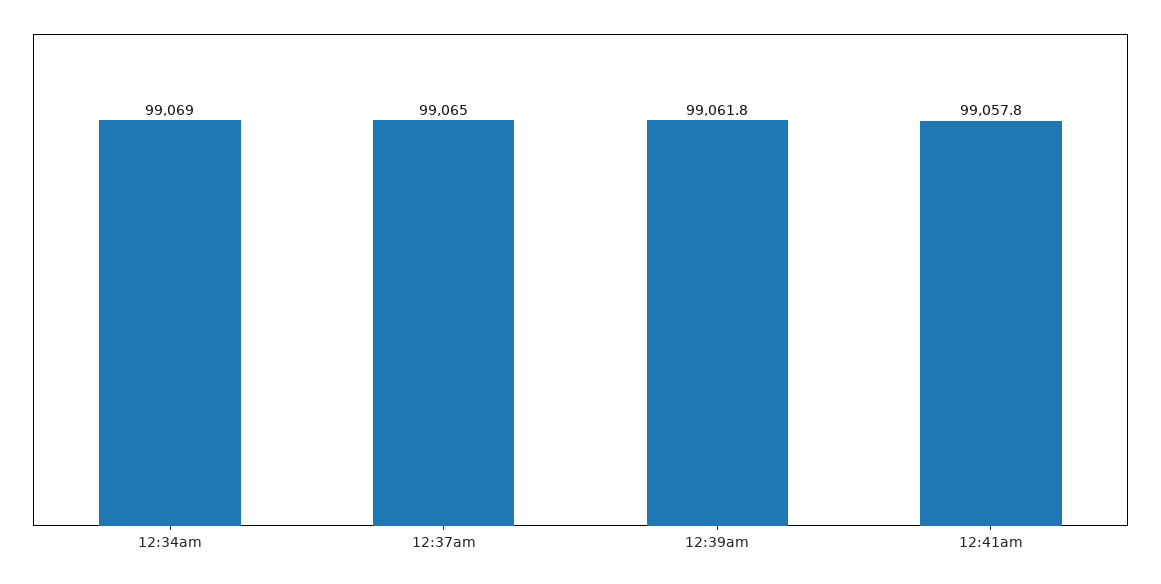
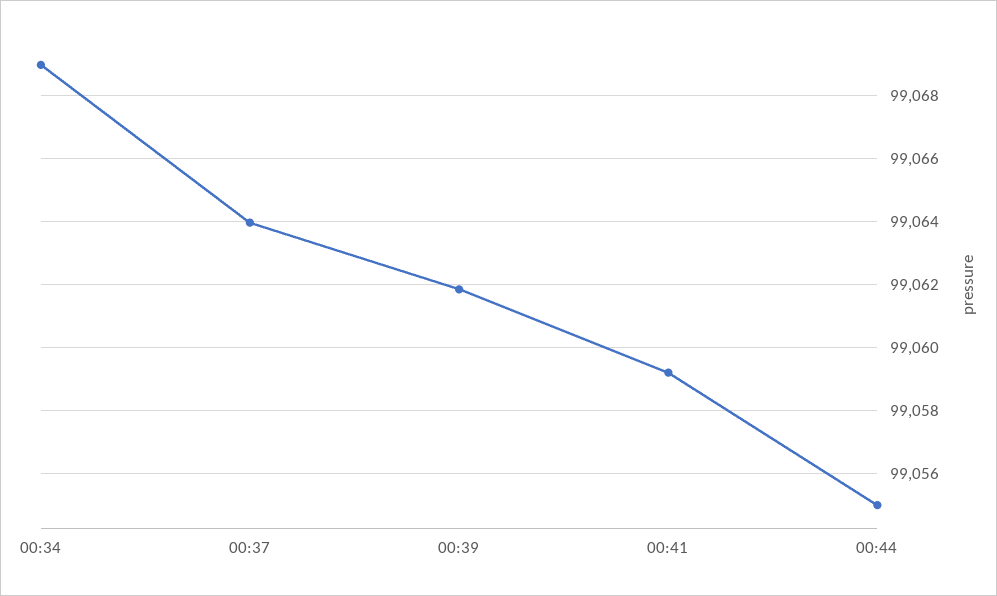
12:37am: 99065 -> 99064
12:41am: 99057.8 -> 99059.2
00:44: none -> 99055

